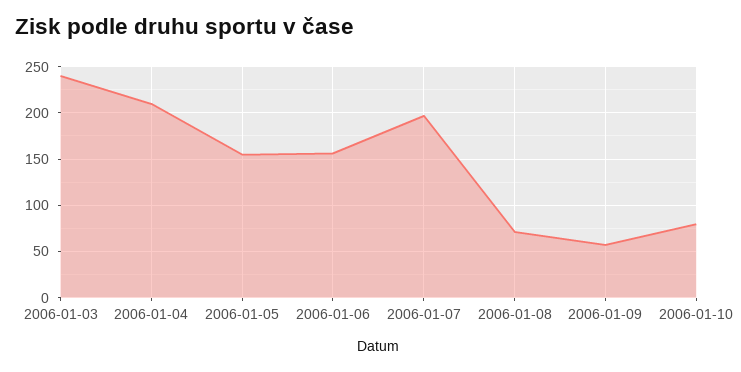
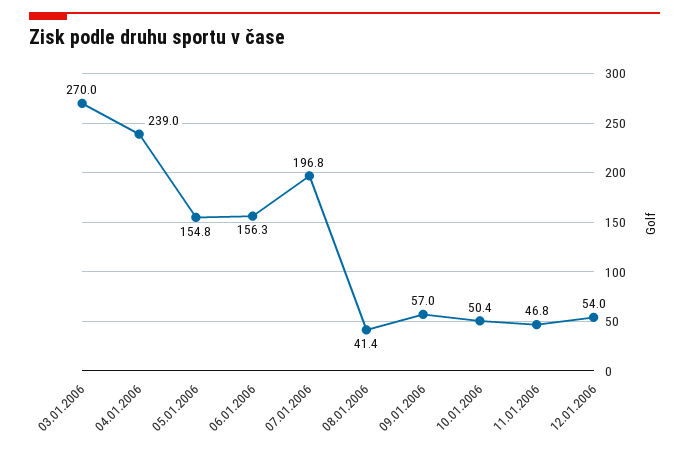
2006-01-03: 240 -> 270
2006-01-04: 210 -> 239
2006-01-08: 70 -> 41.4
2006-01-10: 80 -> 50.4
11.01.2006: none -> 46.8
12.01.2006: none -> 54

